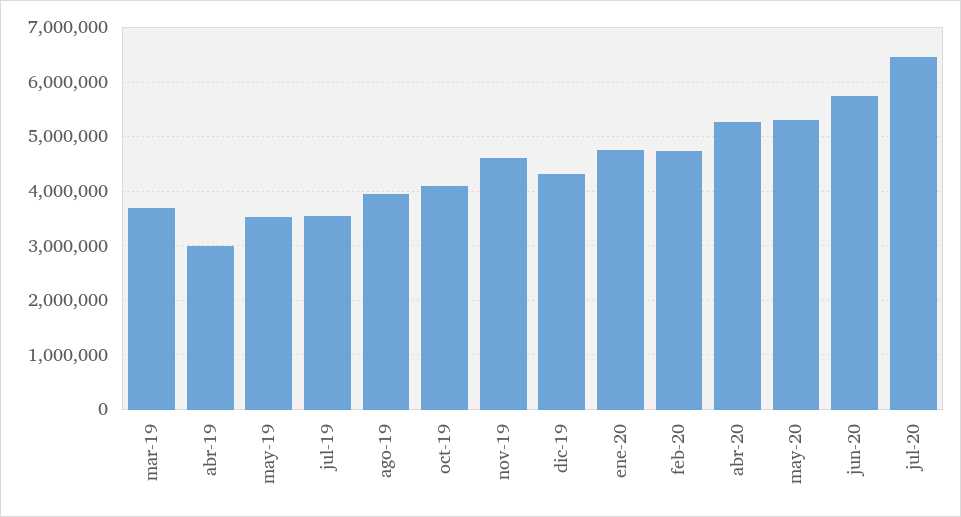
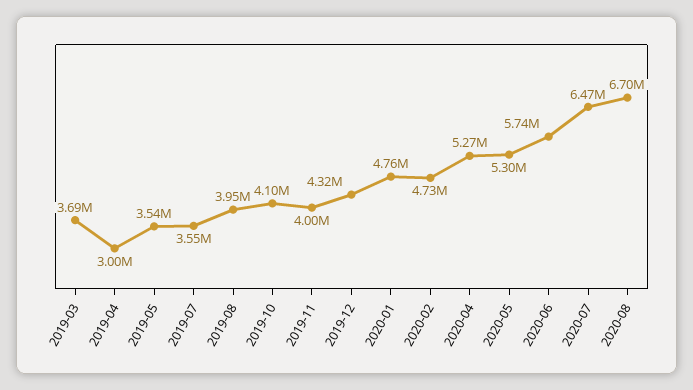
nov-19: 4600000 -> 4000000
2020-08: none -> 6700000

